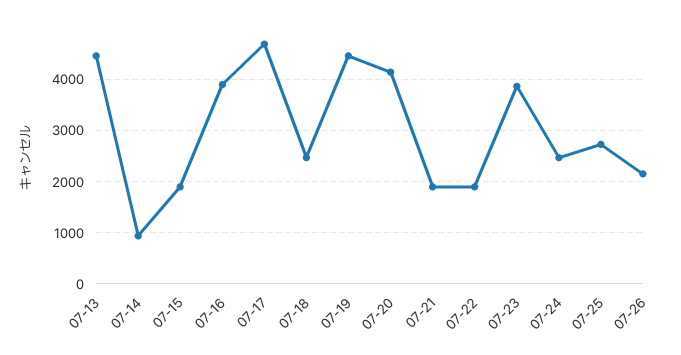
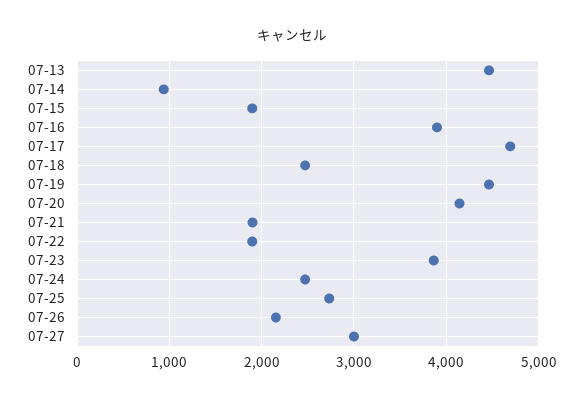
07-27: none -> 3000

